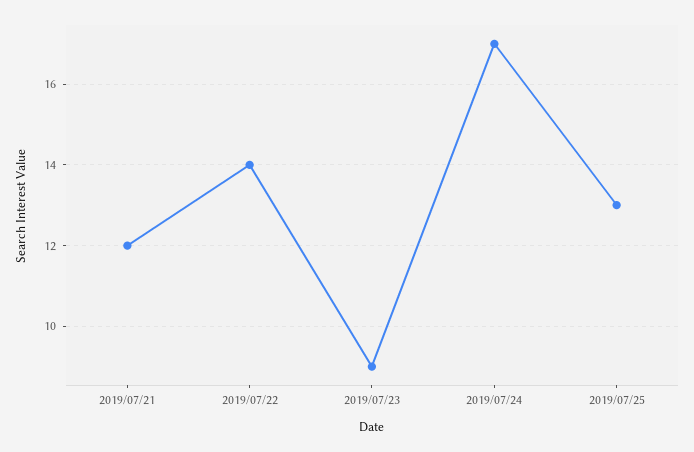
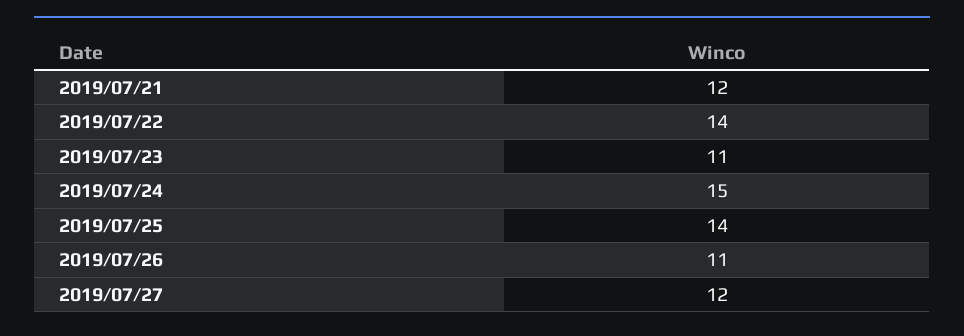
2019/07/23: 9 -> 11
2019/07/24: 17 -> 15
2019/07/25: 13 -> 14
2019/07/26: none -> 11
2019/07/27: none -> 12

